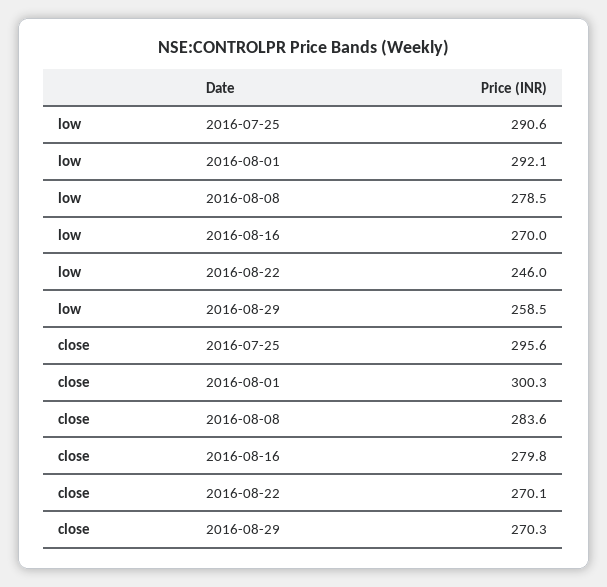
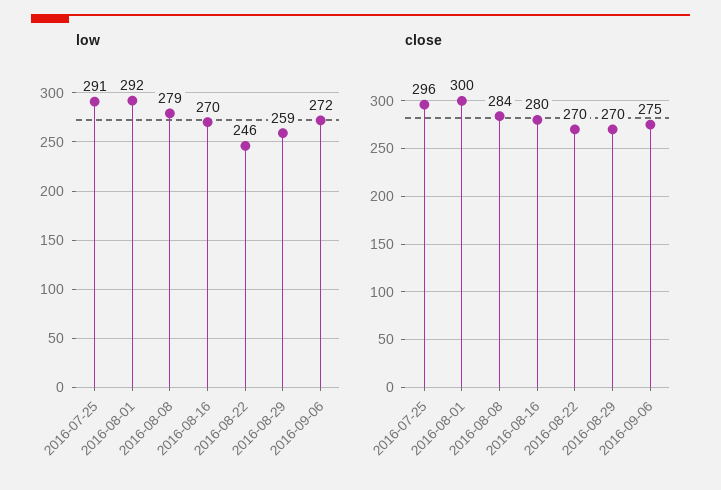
low, 2016-09-06: none -> 272
close, 2016-09-06: none -> 275

